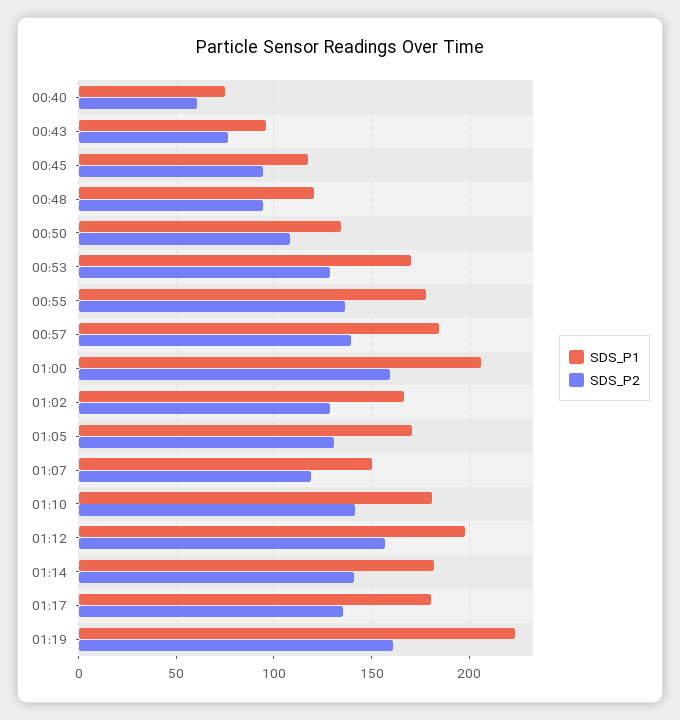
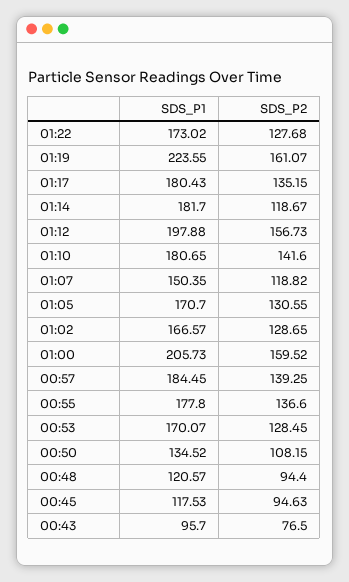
SDS_P1, 00:40: 75 -> none
SDS_P2, 00:40: 60 -> none
SDS_P2, 01:14: 140 -> 118.67
SDS_P1, 01:22: none -> 173.02
SDS_P2, 01:22: none -> 127.68

